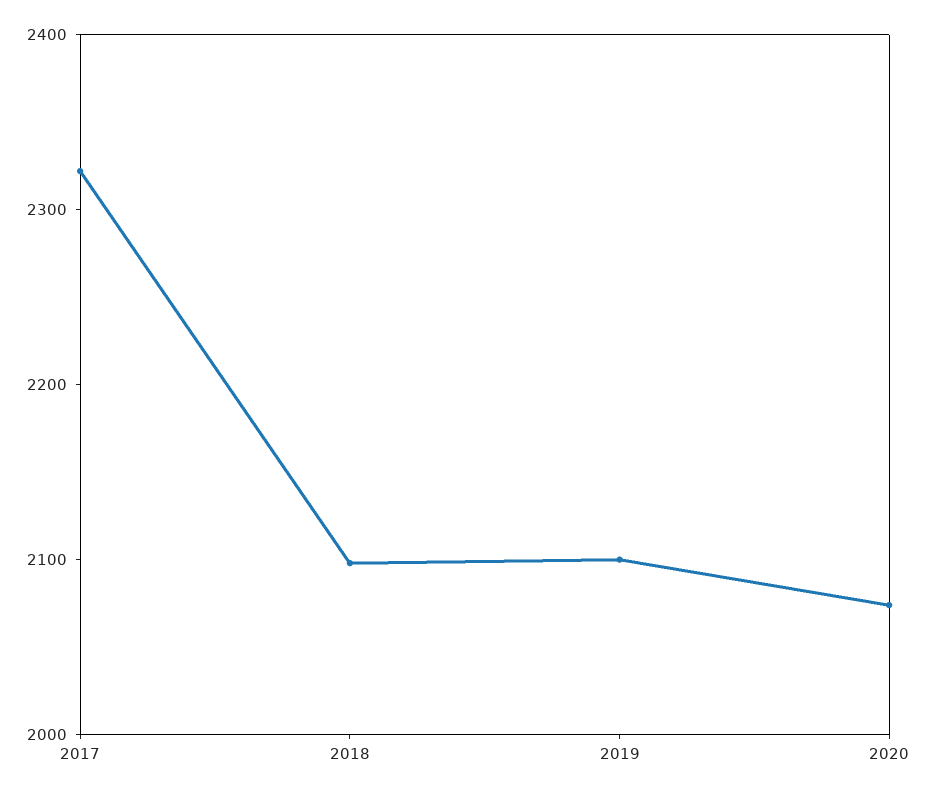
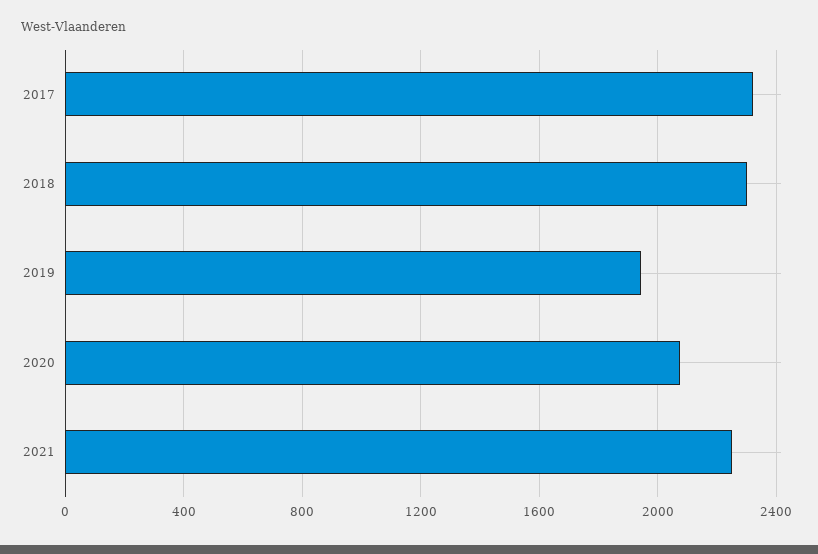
2018: 2100 -> 2300
2019: 2100 -> 1950
2021: none -> 2250

